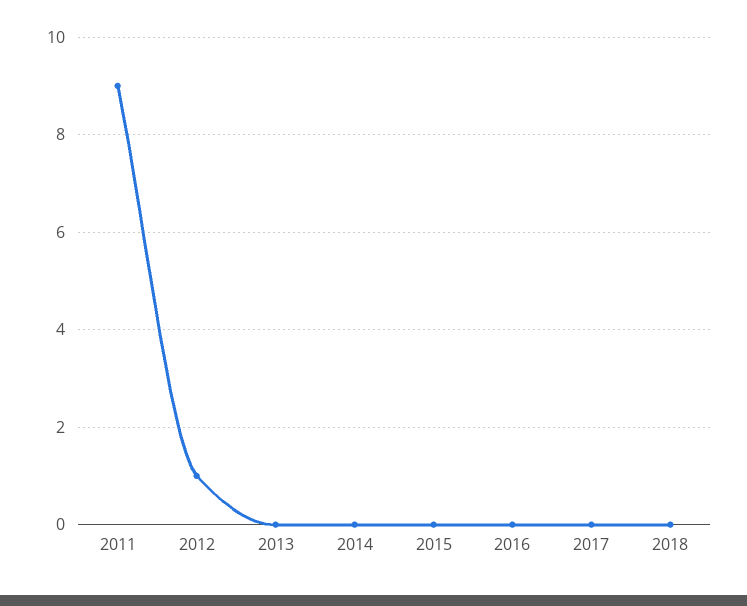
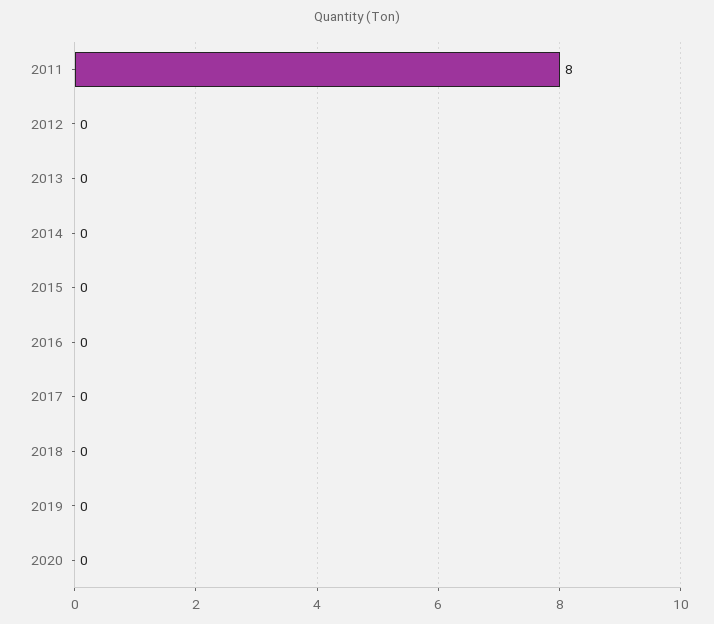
2011: 9 -> 8
2012: 1 -> 0
2019: none -> 0
2020: none -> 0

